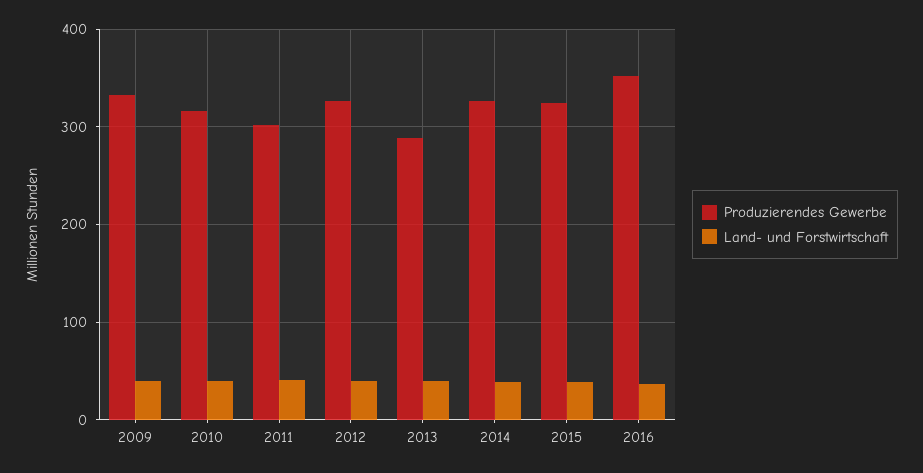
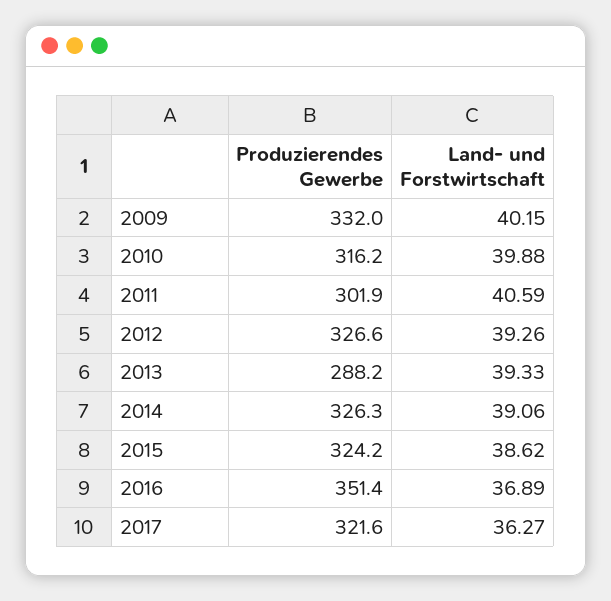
Produzierendes Gewerbe, 2017: none -> 321.6
Land- und Forstwirtschaft, 2017: none -> 36.27

